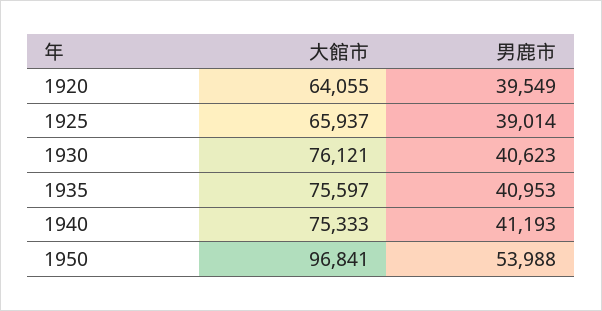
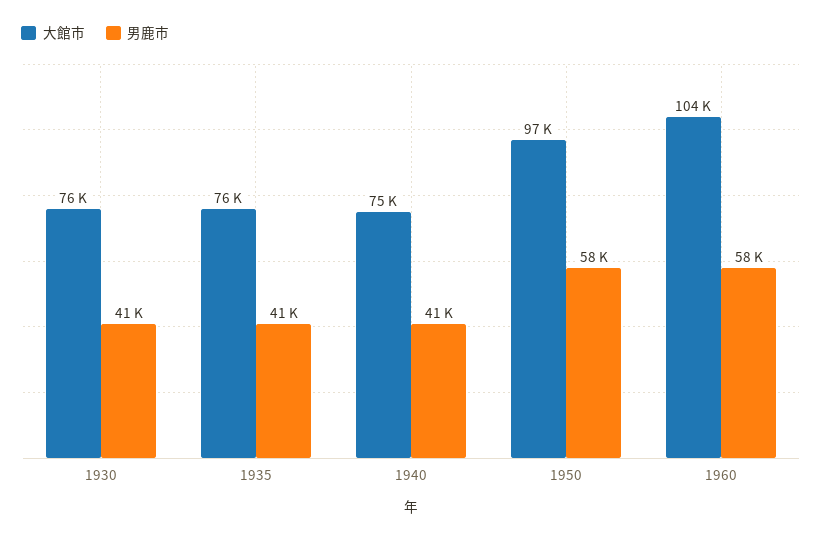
大館市, 1920: 64055 -> none
男鹿市, 1920: 39549 -> none
大館市, 1925: 65937 -> none
男鹿市, 1925: 39014 -> none
男鹿市, 1950: 53988 -> 58000
大館市, 1960: none -> 104000
男鹿市, 1960: none -> 58000

